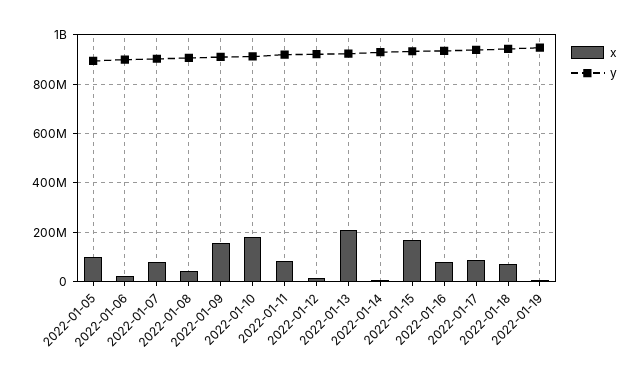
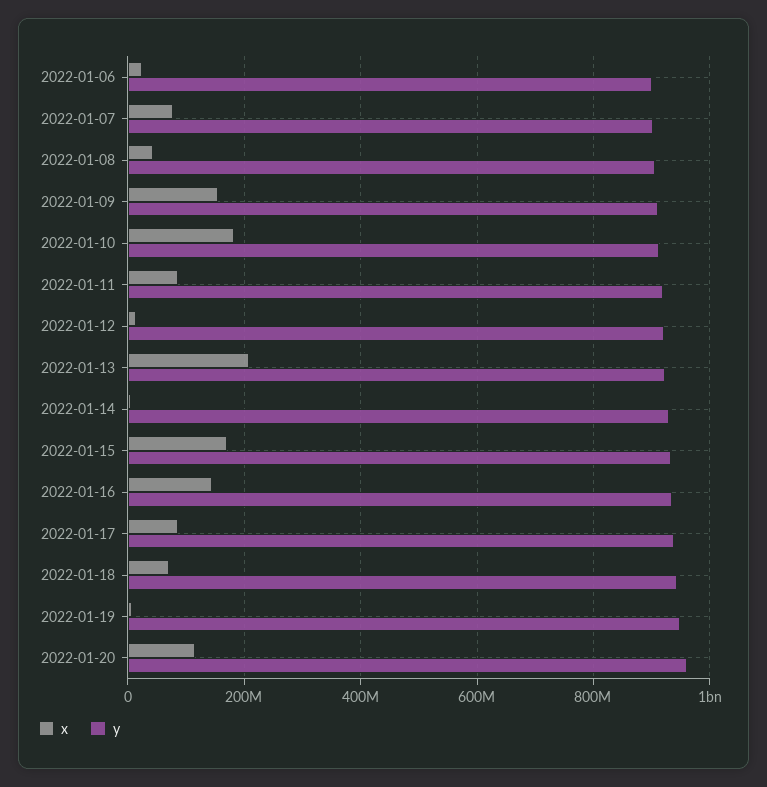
x, 2022-01-05: 100000000 -> none
y, 2022-01-05: 900000000 -> none
x, 2022-01-16: 75000000 -> 140000000
x, 2022-01-20: none -> 120000000
y, 2022-01-20: none -> 960000000

